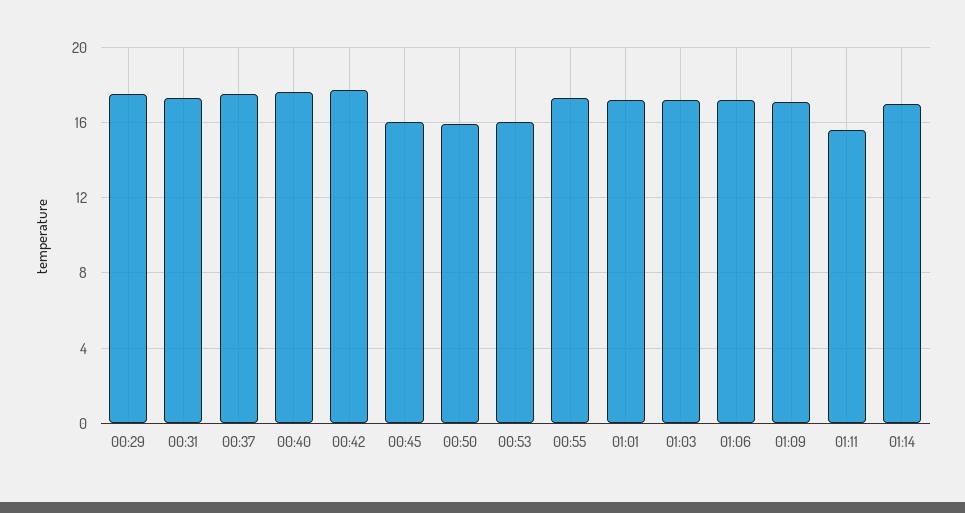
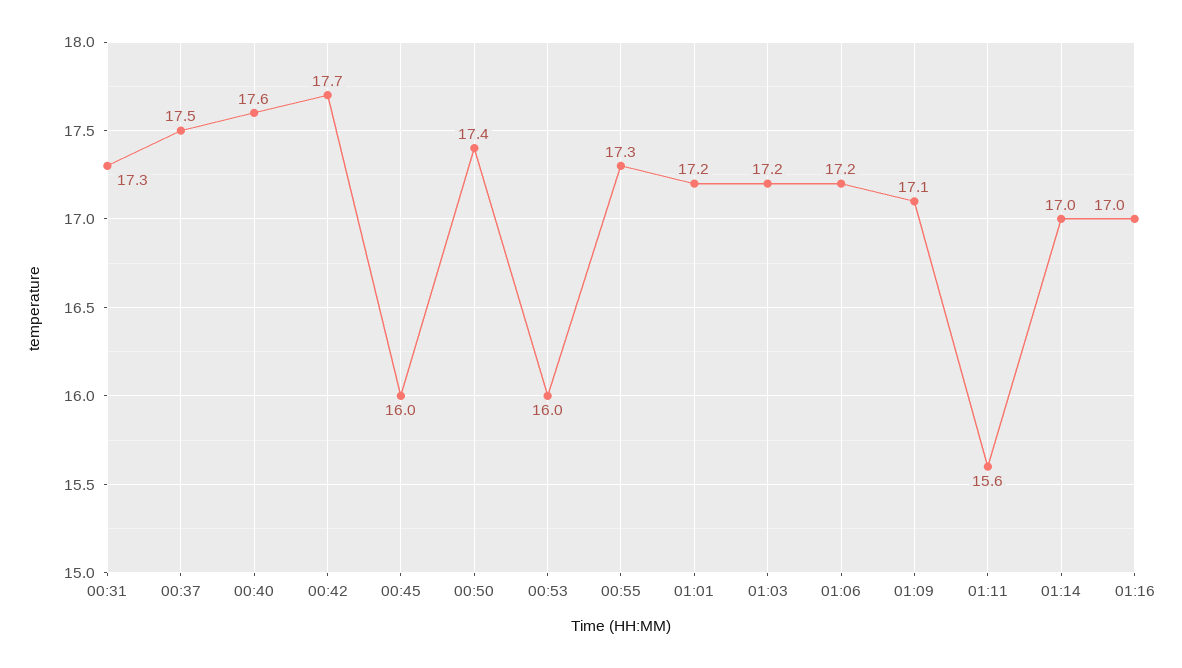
00:29: 17.5 -> none
00:50: 16 -> 17.4
01:16: none -> 17

